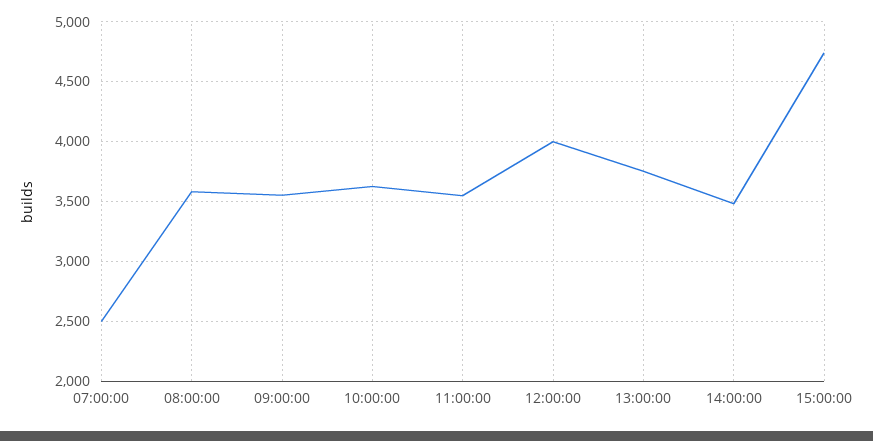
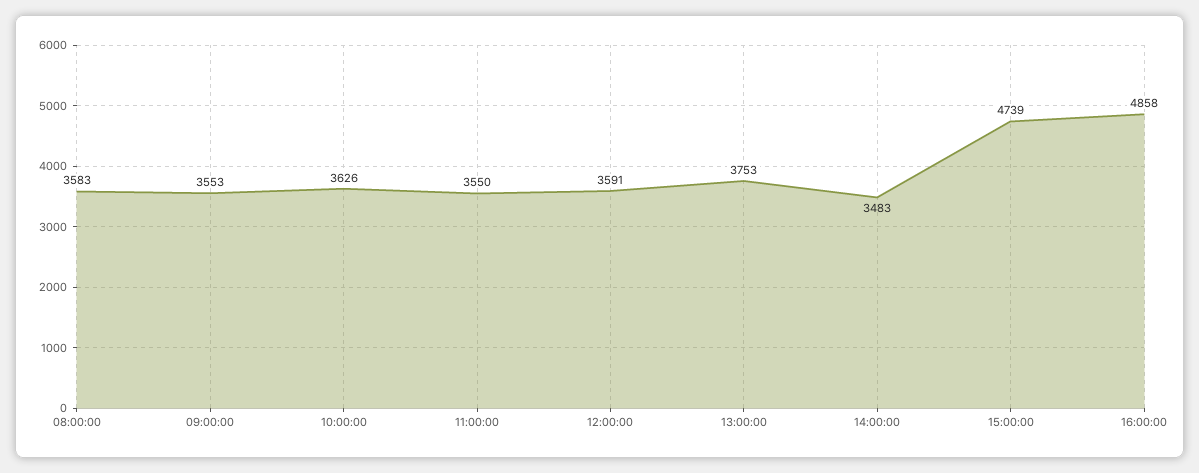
07:00:00: 2500 -> none
12:00:00: 4000 -> 3591
16:00:00: none -> 4858

